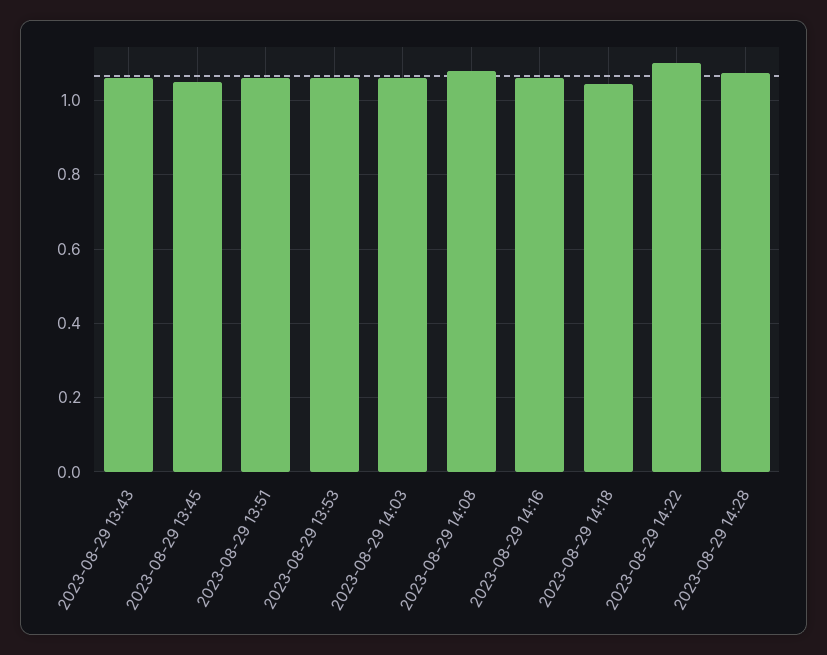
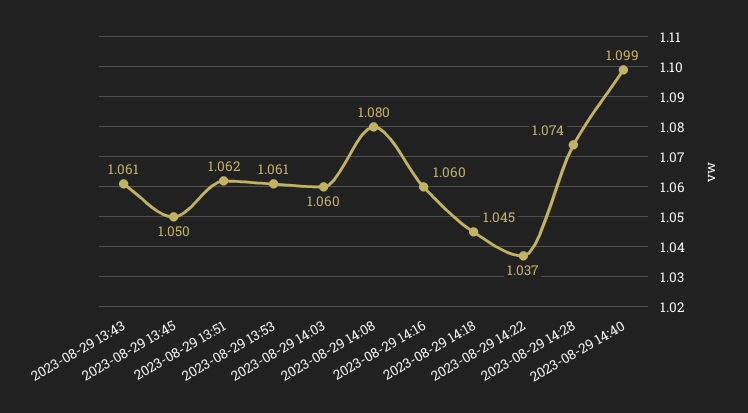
2023-08-29 14:22: 1.1 -> 1.037
2023-08-29 14:40: none -> 1.099

